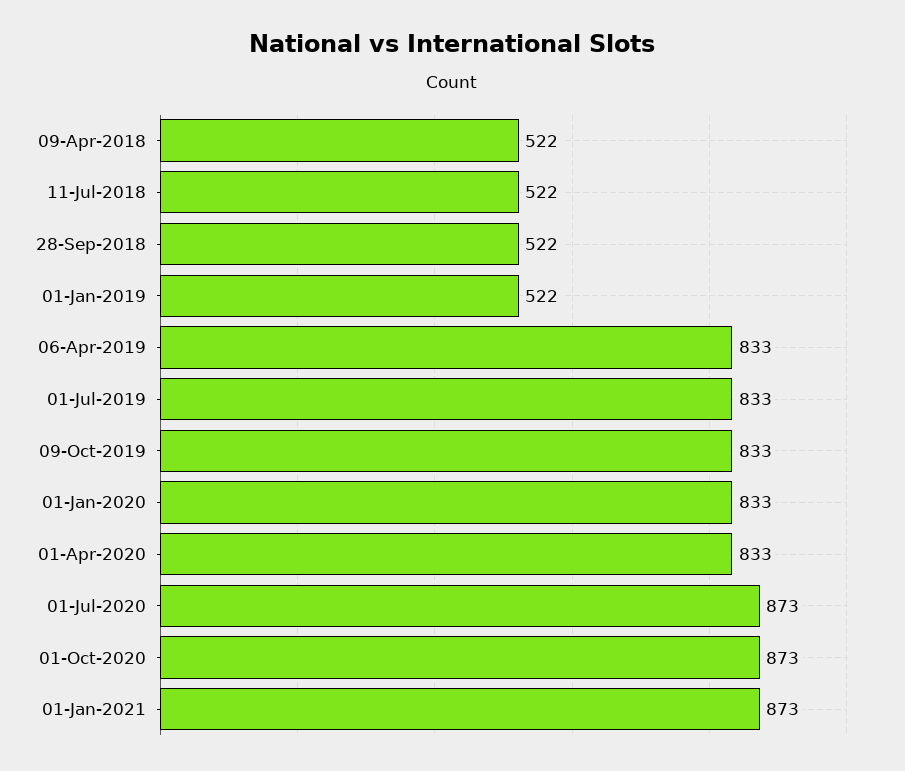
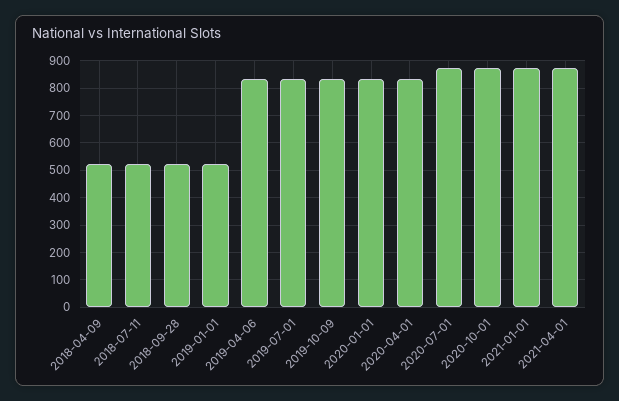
2021-04-01: none -> 875

